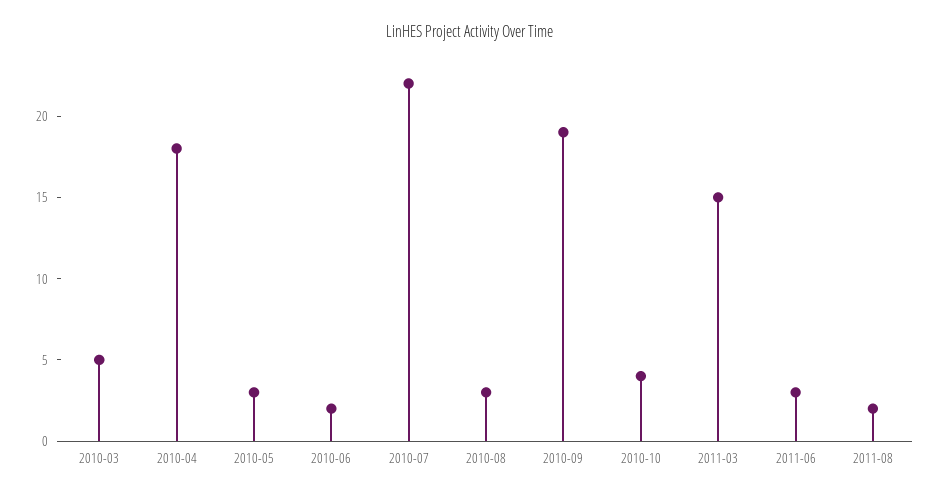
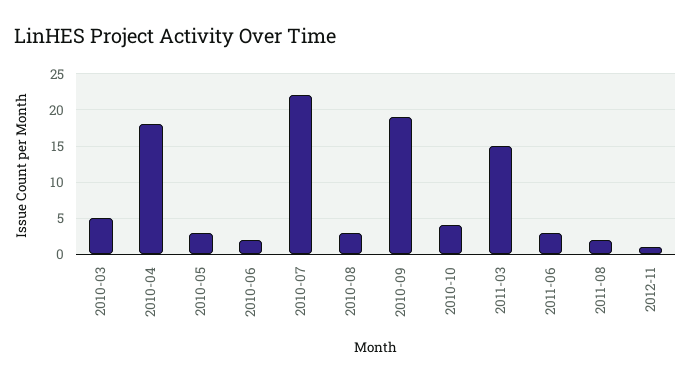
2012-11: none -> 1

